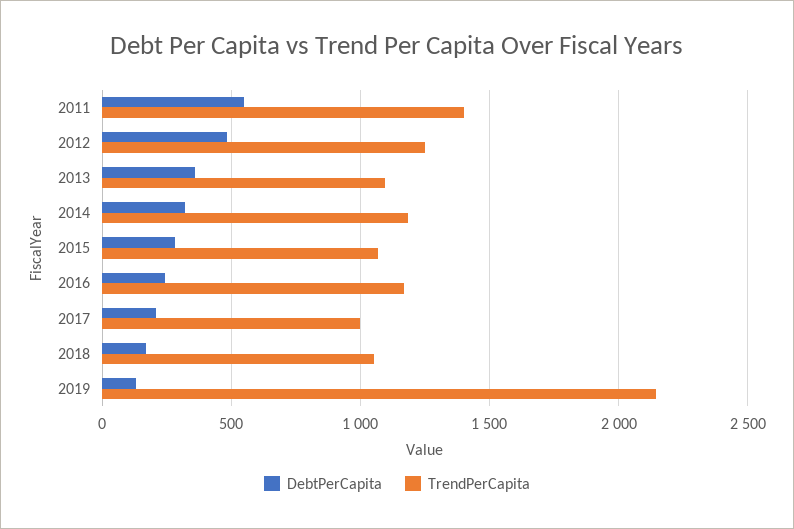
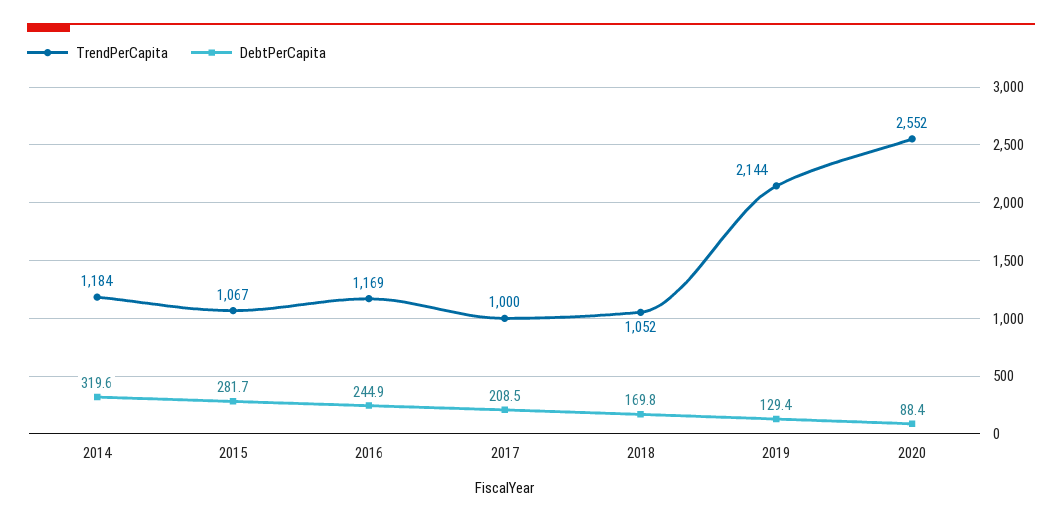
DebtPerCapita, 2011: 550 -> none
TrendPerCapita, 2011: 1400 -> none
DebtPerCapita, 2012: 500 -> none
TrendPerCapita, 2012: 1250 -> none
DebtPerCapita, 2013: 350 -> none
TrendPerCapita, 2013: 1100 -> none
TrendPerCapita, 2020: none -> 2552
DebtPerCapita, 2020: none -> 88.4

